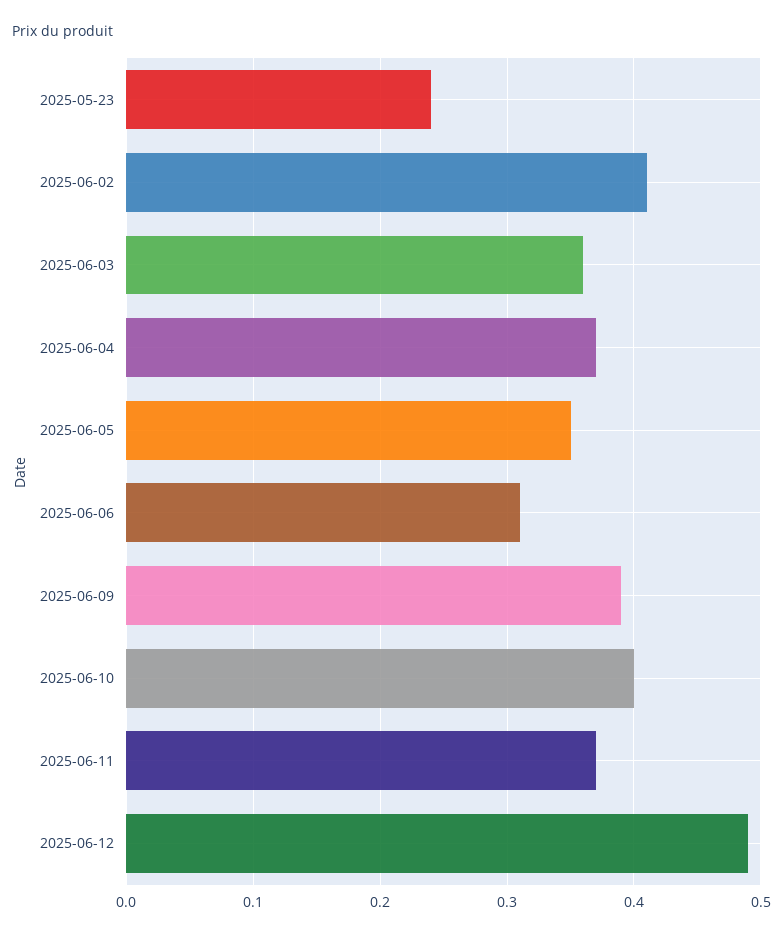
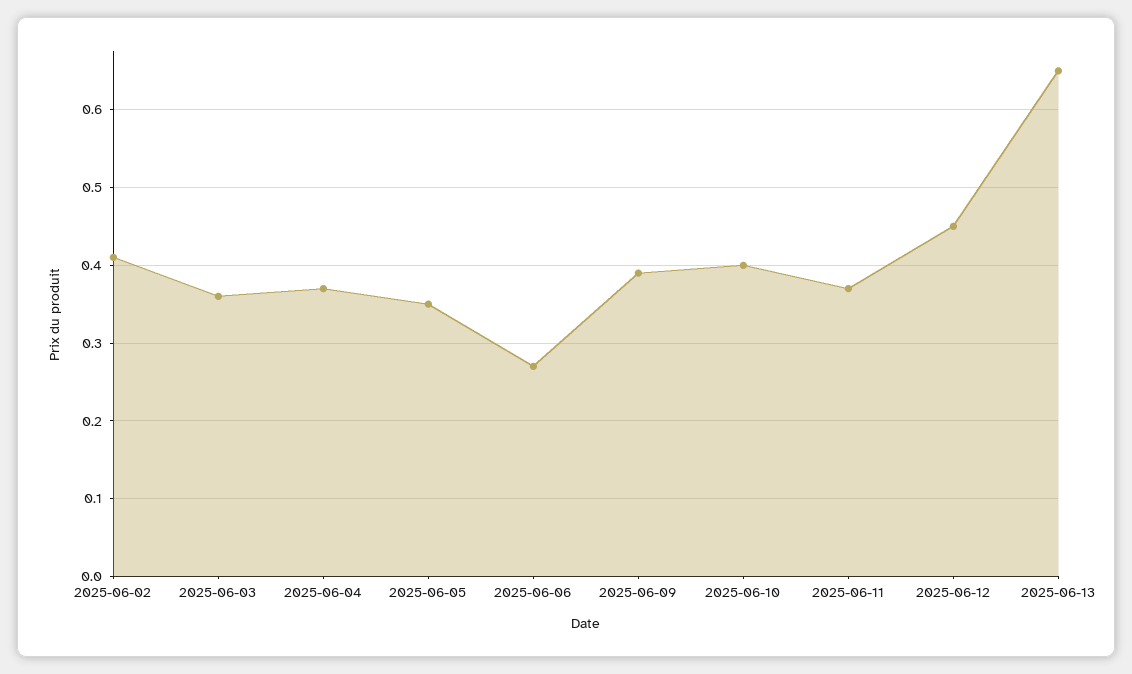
2025-05-23: 0.24 -> none
2025-06-06: 0.31 -> 0.27
2025-06-12: 0.49 -> 0.45
2025-06-13: none -> 0.65

